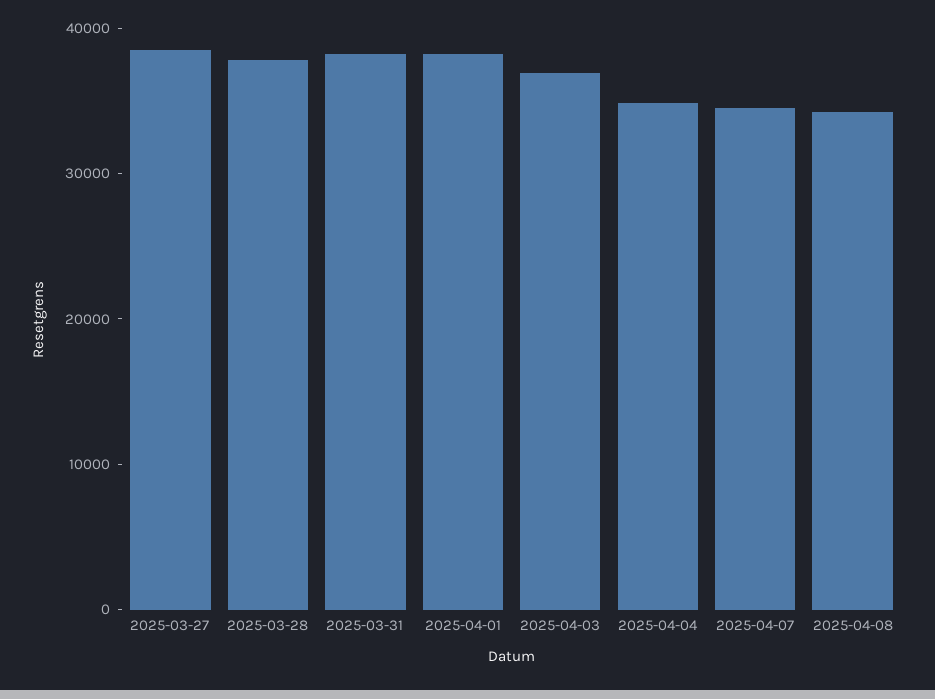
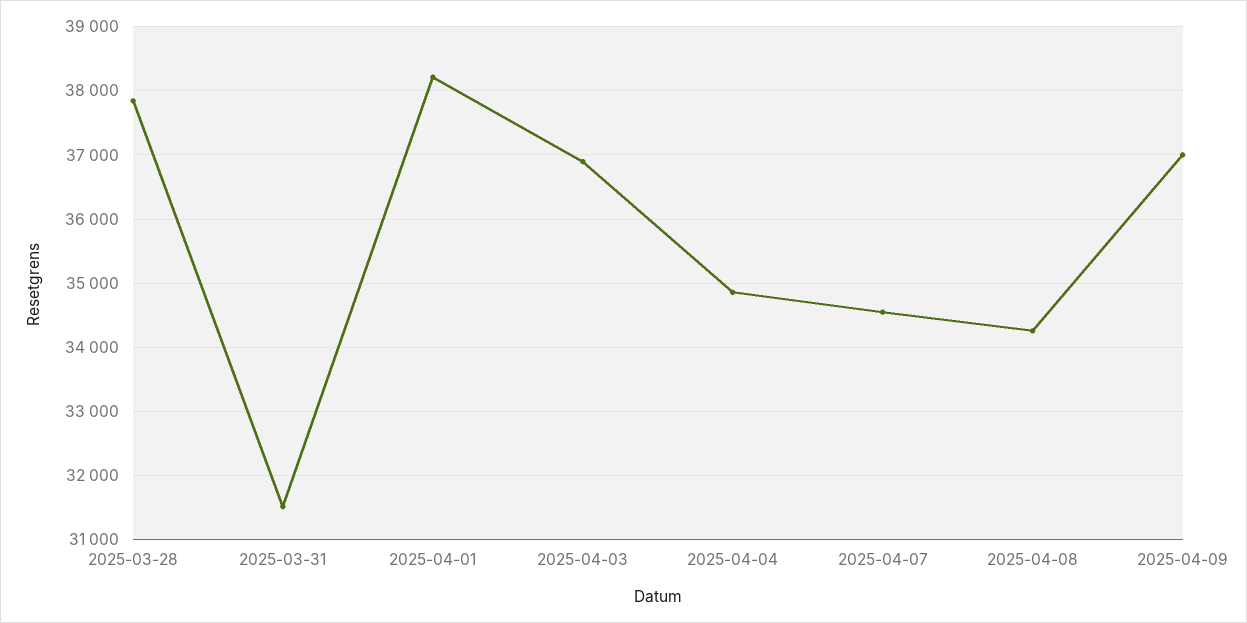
2025-03-27: 38000 -> none
2025-03-31: 38000 -> 31500
2025-04-09: none -> 37000

